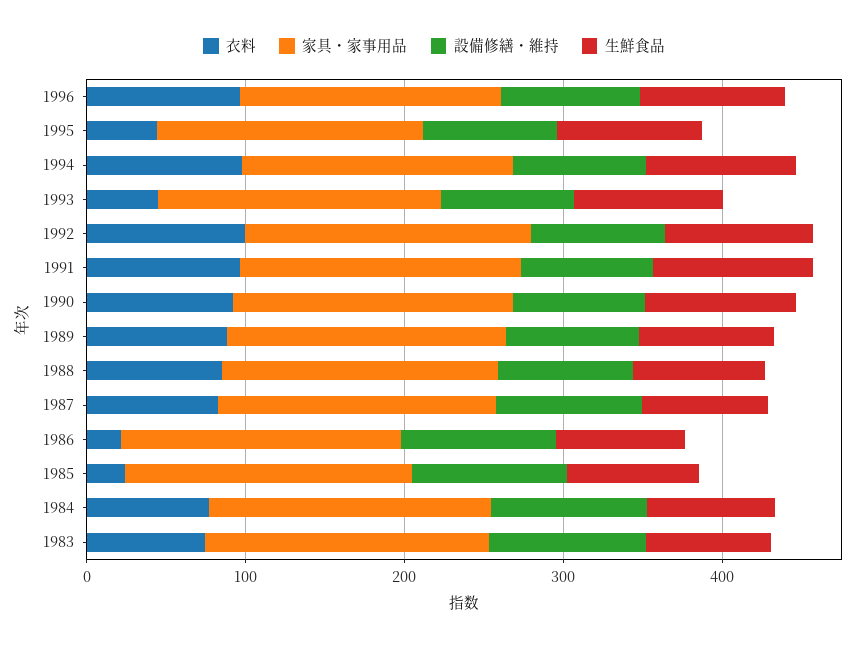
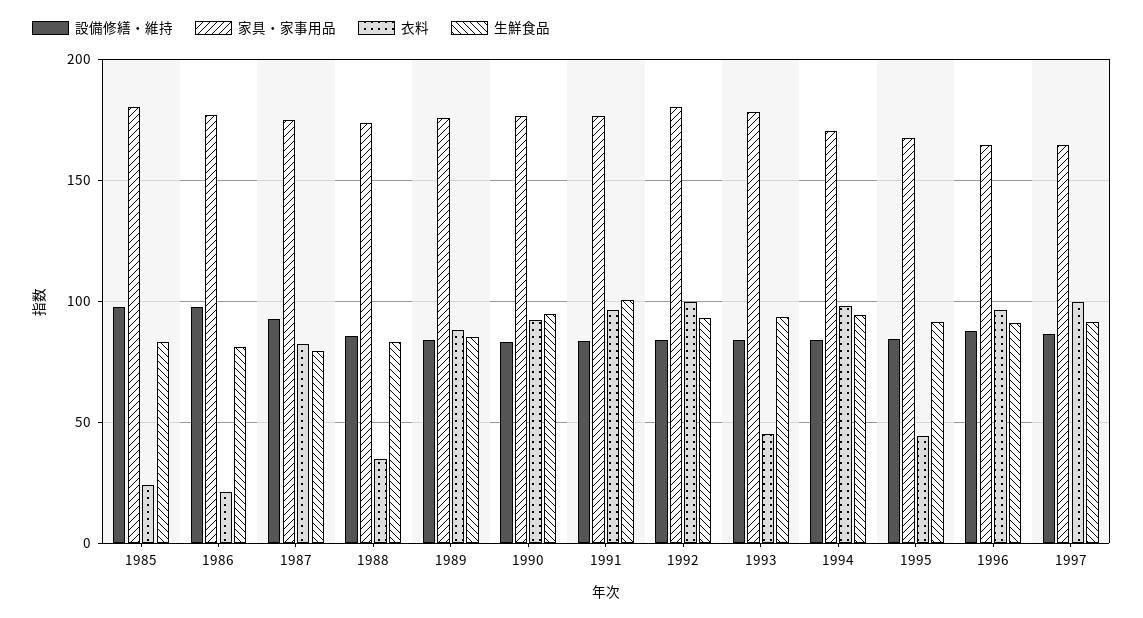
衣料, 1988: 80 -> 35
衣料, 1984: 80 -> none
家具・家事用品, 1984: 180 -> none
設備修繕・維持, 1984: 100 -> none
生鮮食品, 1984: 80 -> none
衣料, 1983: 80 -> none
家具・家事用品, 1983: 180 -> none
設備修繕・維持, 1983: 100 -> none
生鮮食品, 1983: 80 -> none
設備修繕・維持, 1997: none -> 85
家具・家事用品, 1997: none -> 165
衣料, 1997: none -> 100
生鮮食品, 1997: none -> 90

